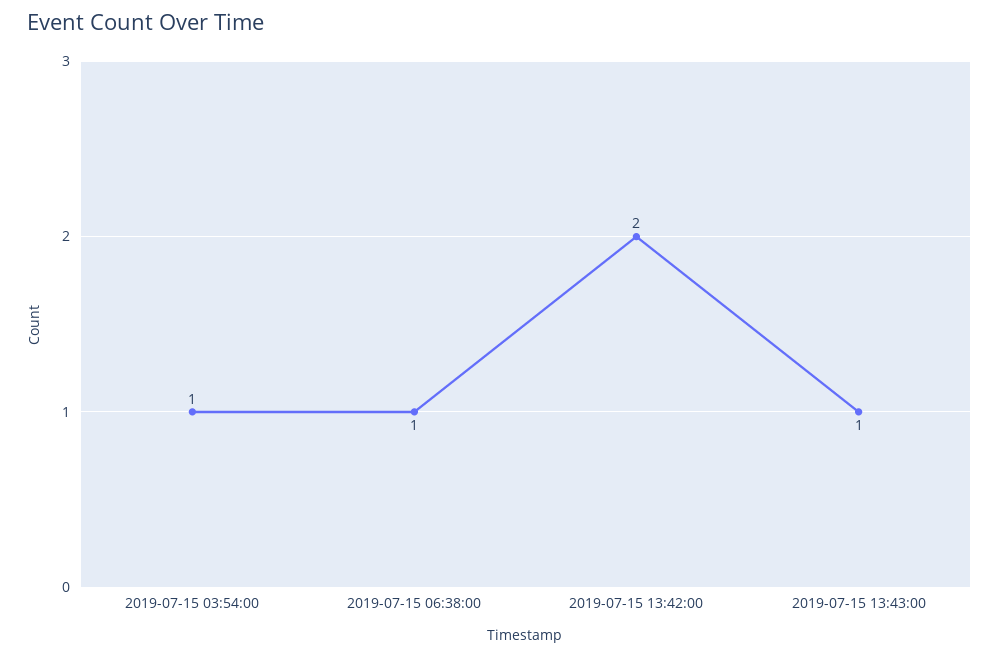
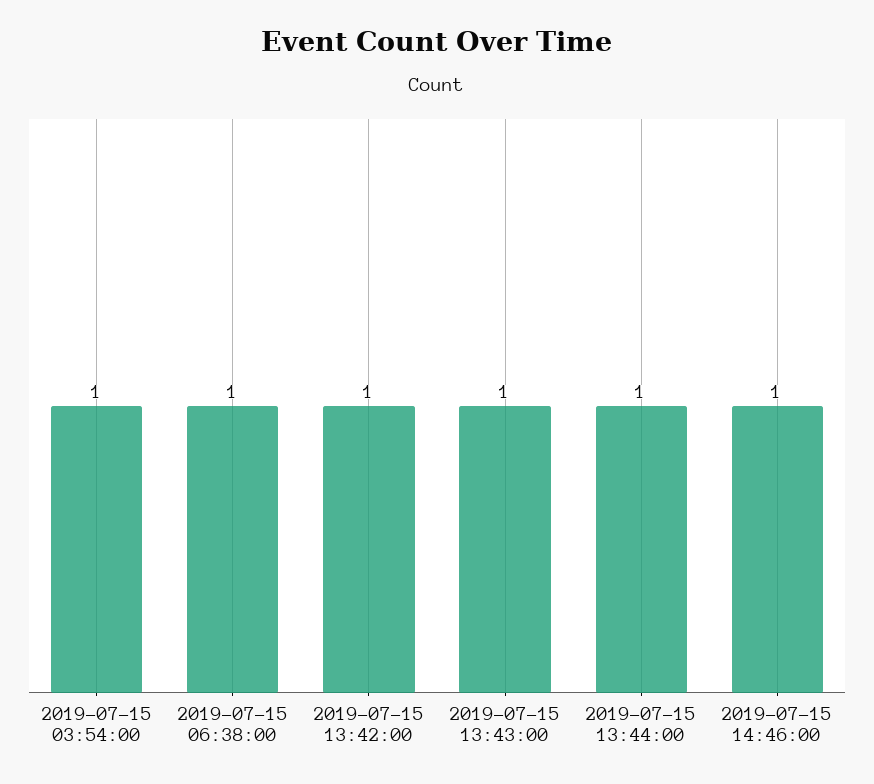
2019-07-15 13:42:00: 2 -> 1
2019-07-15 13:44:00: none -> 1
2019-07-15 14:46:00: none -> 1

